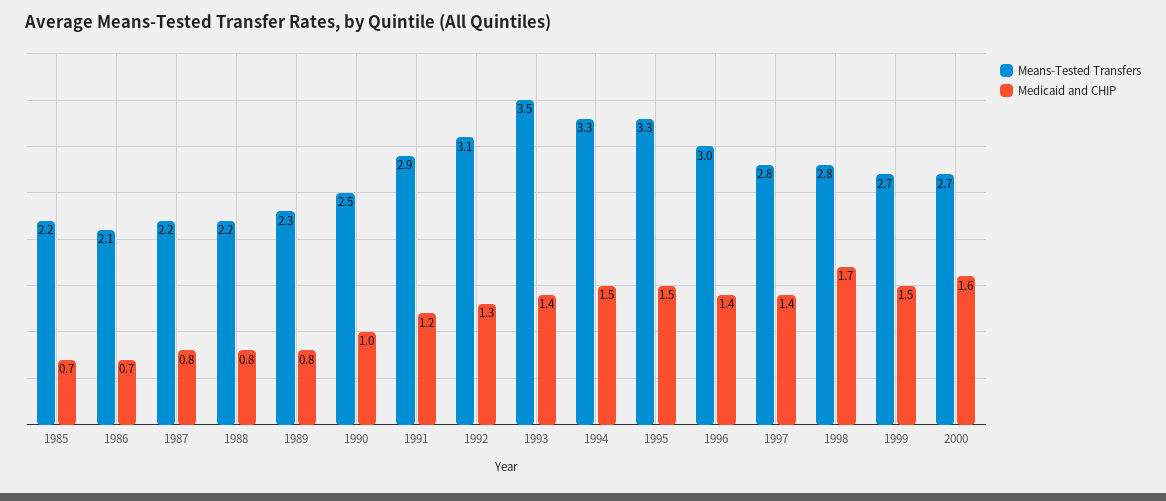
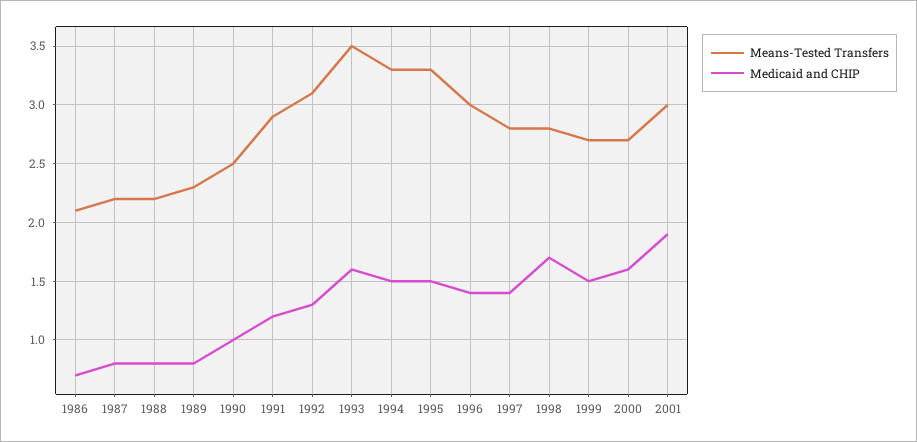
Means-Tested Transfers, 1985: 2.2 -> none
Medicaid and CHIP, 1985: 0.7 -> none
Medicaid and CHIP, 1993: 1.4 -> 1.6
Means-Tested Transfers, 2001: none -> 3
Medicaid and CHIP, 2001: none -> 1.9

